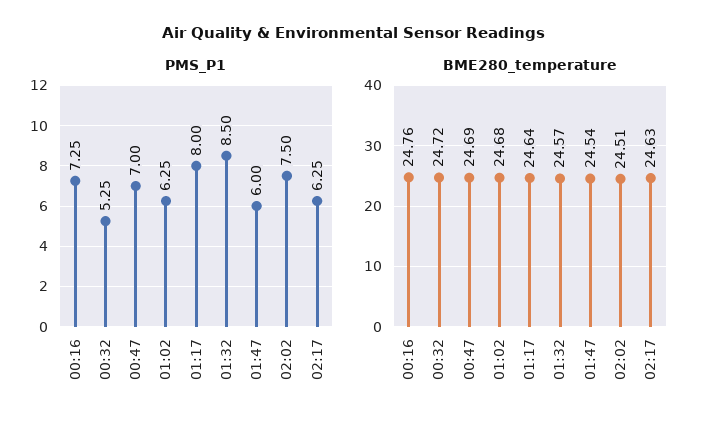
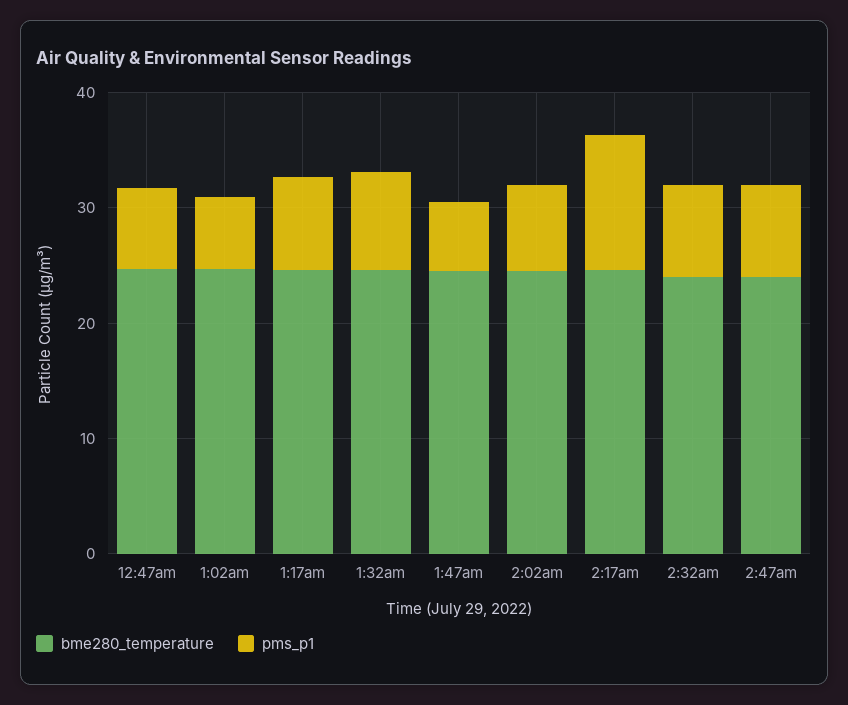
PMS_P1, 00:16: 7.25 -> none
PMS_P1, 00:32: 5.25 -> none
PMS_P1, 02:17: 6.25 -> 12
BME280_temperature, 00:16: 24.76 -> none
BME280_temperature, 00:32: 24.72 -> none
BME280_temperature, 2:32am: none -> 24
PMS_P1, 2:32am: none -> 8
BME280_temperature, 2:47am: none -> 24
PMS_P1, 2:47am: none -> 8

